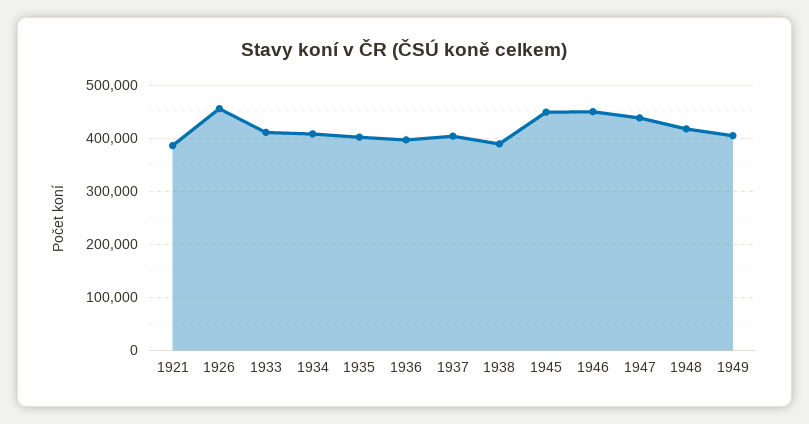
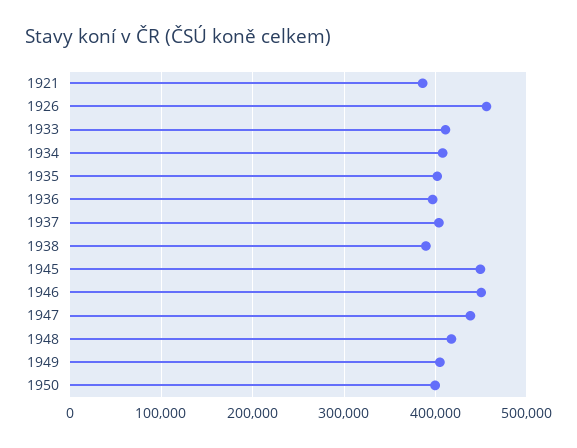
1950: none -> 400000

